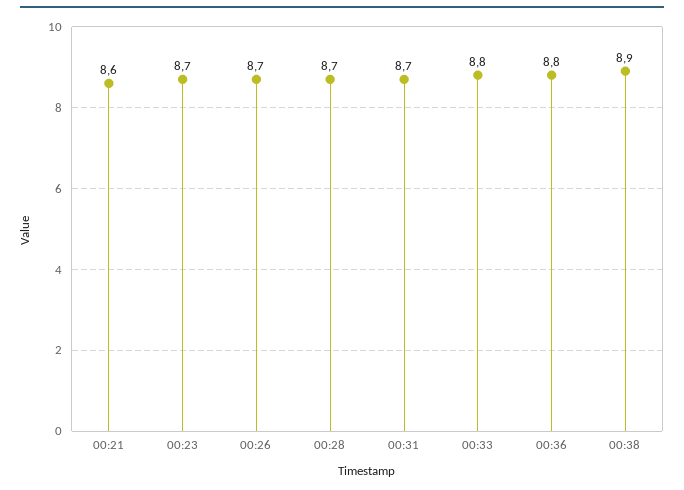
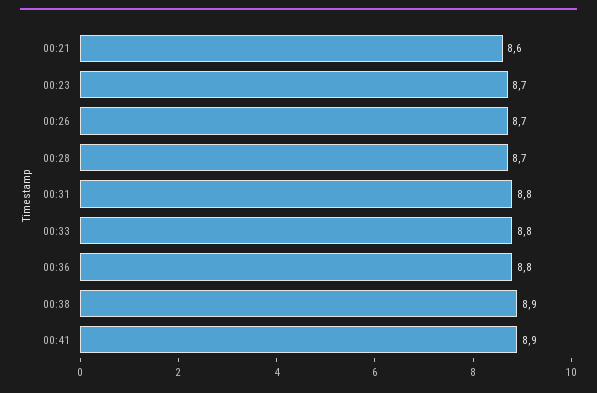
00:31: 8.7 -> 8.8
00:41: none -> 8.9

